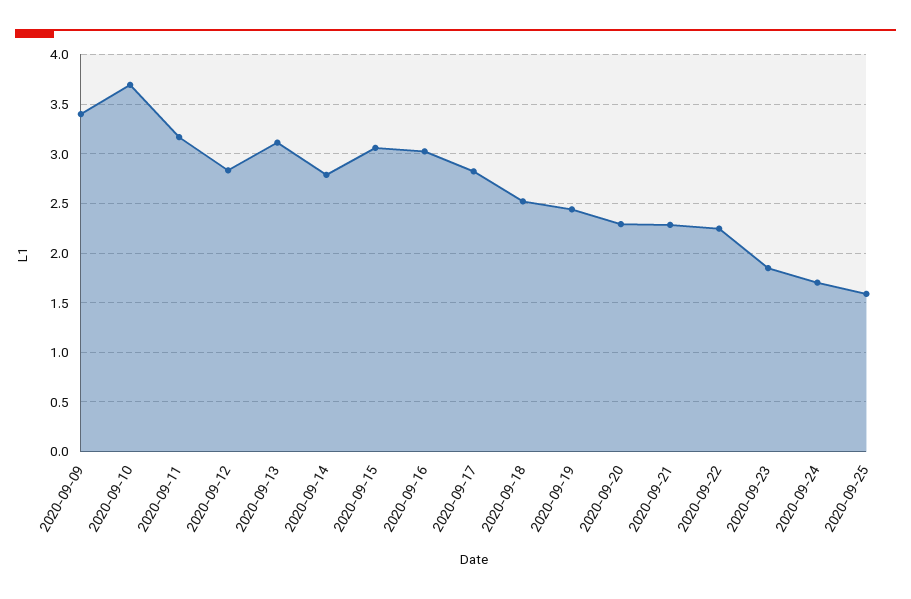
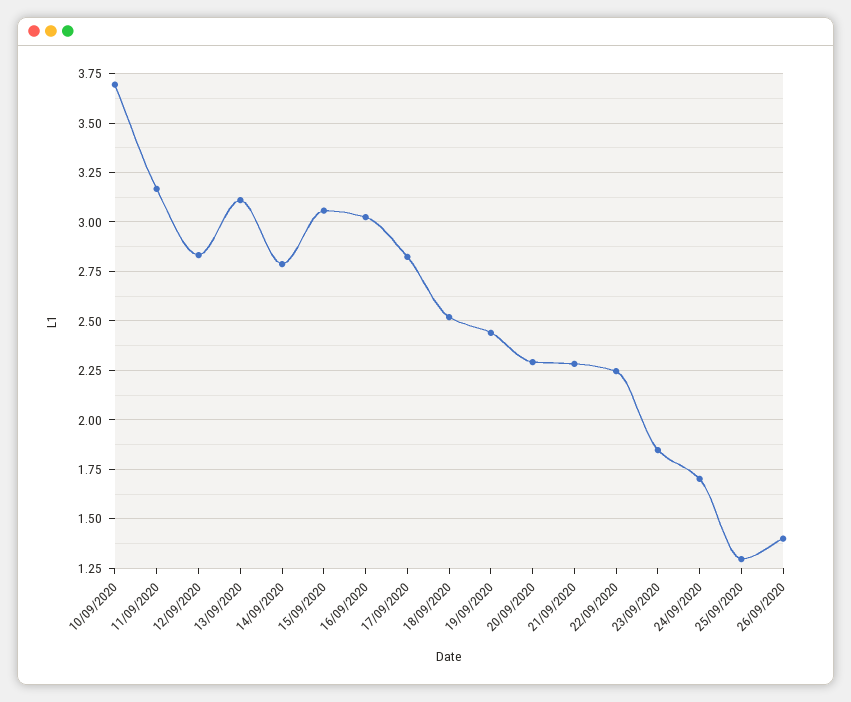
2020-09-09: 3.4 -> none
2020-09-25: 1.6 -> 1.3
26/09/2020: none -> 1.4

